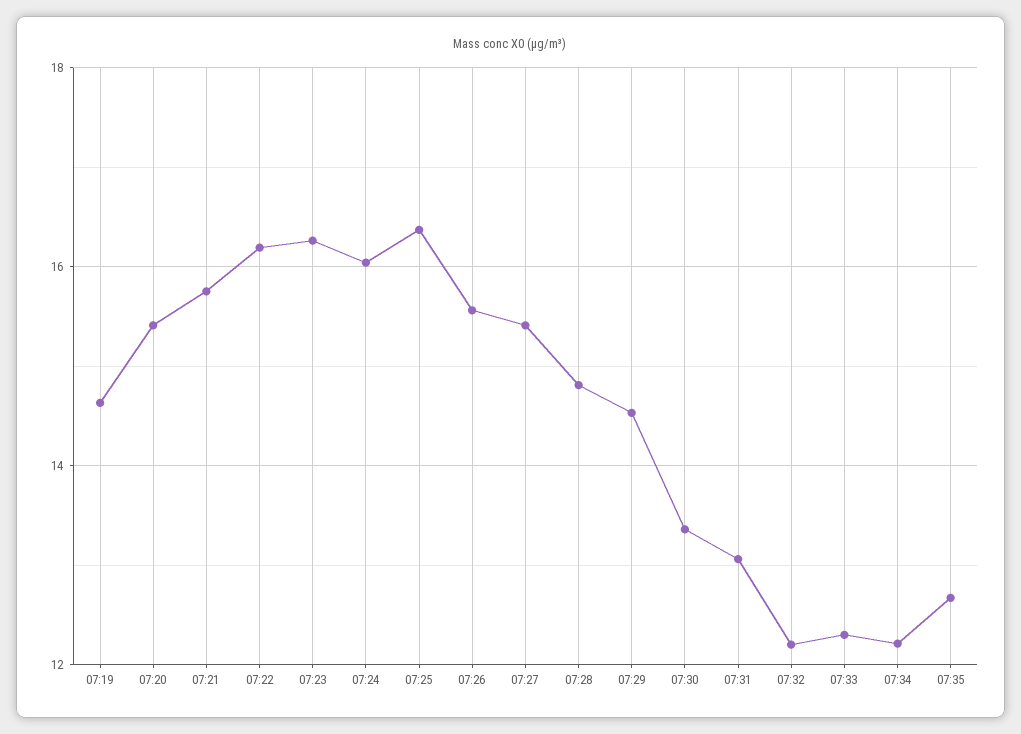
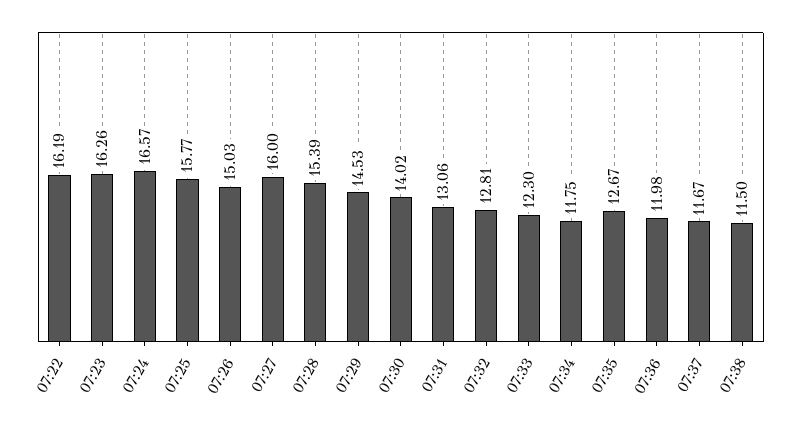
07:19: 14.6 -> none
07:20: 15.4 -> none
07:21: 15.8 -> none
07:24: 16 -> 16.57
07:25: 16.4 -> 15.77
07:26: 15.6 -> 15.03
07:27: 15.4 -> 16
07:28: 14.8 -> 15.39
07:30: 13.4 -> 14.02
07:32: 12.2 -> 12.81
07:34: 12.2 -> 11.75
07:36: none -> 11.98
07:37: none -> 11.67
07:38: none -> 11.5

